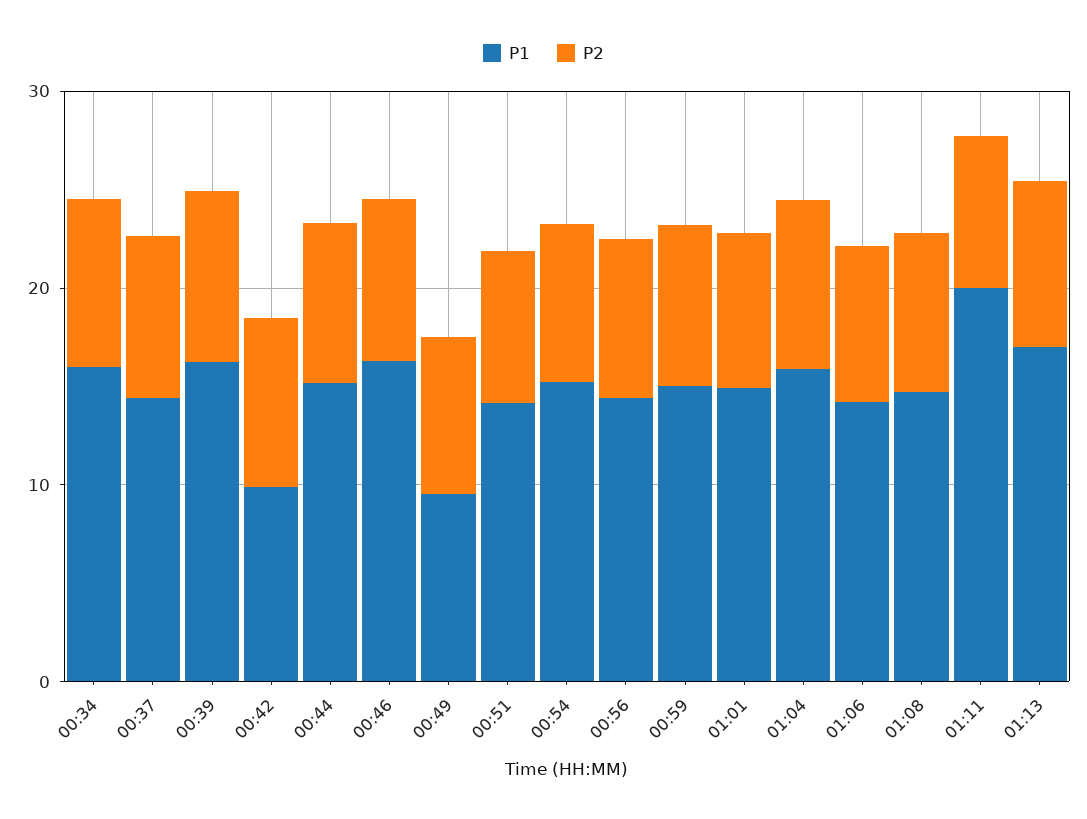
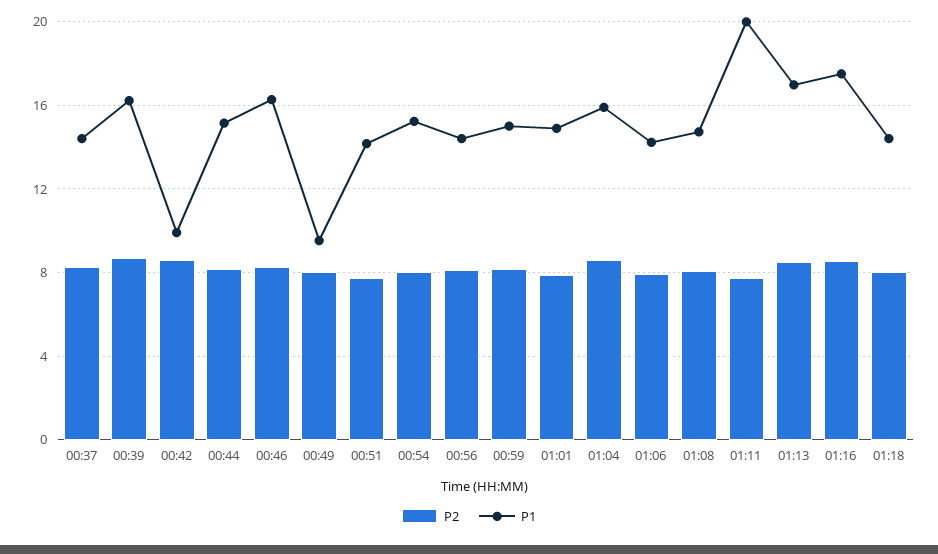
P1, 00:34: 16 -> none
P2, 00:34: 8 -> none
P2, 01:16: none -> 8.5
P1, 01:16: none -> 17.5
P2, 01:18: none -> 8
P1, 01:18: none -> 14.5

